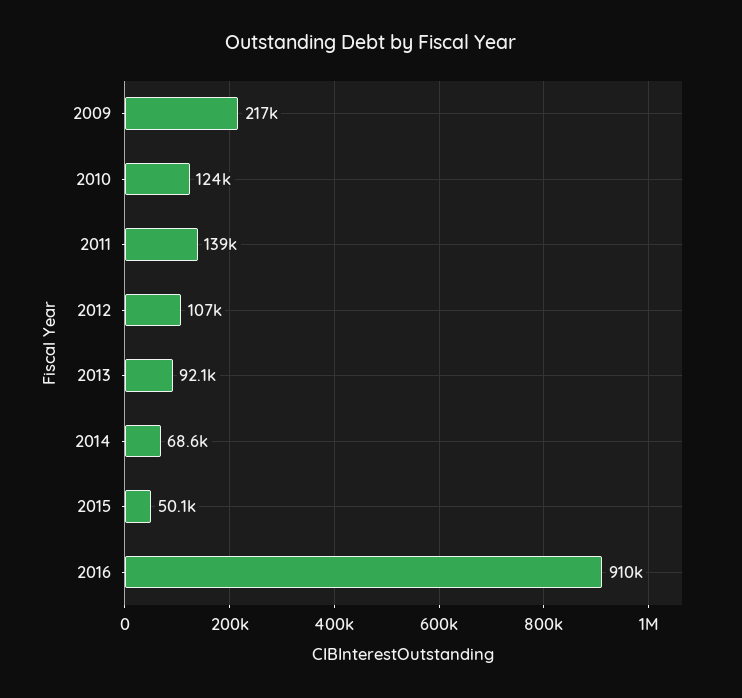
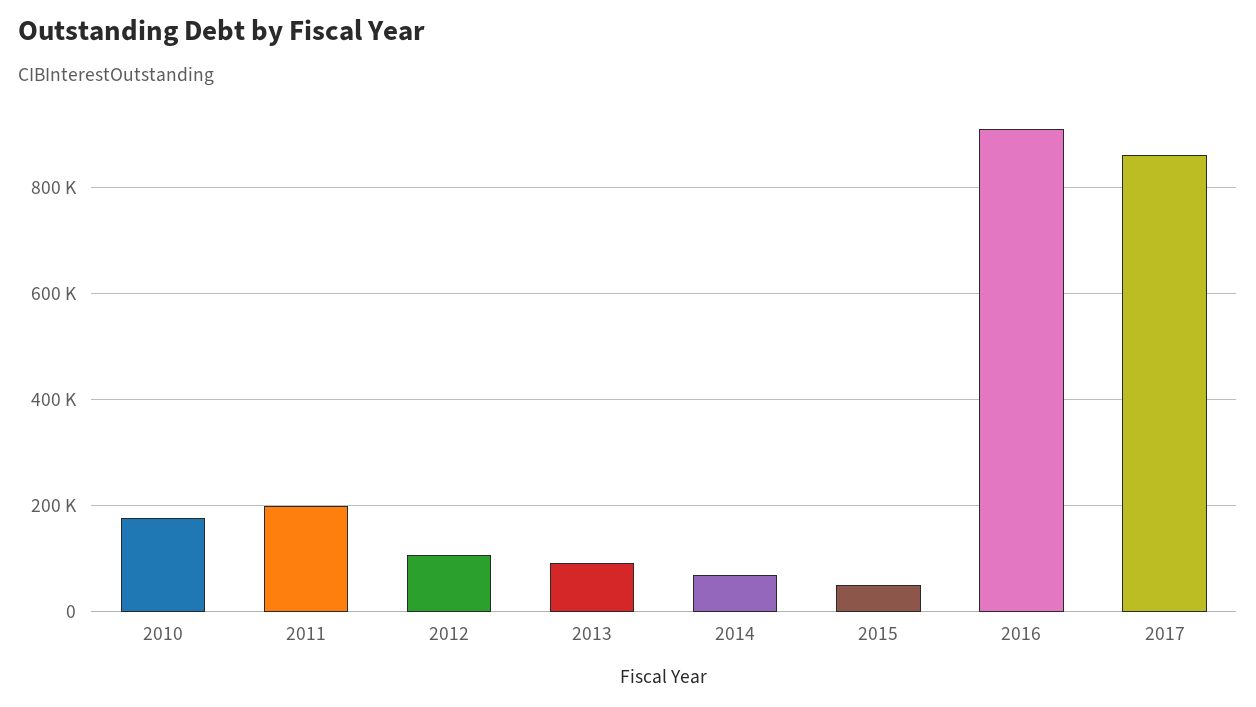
2009: 217000 -> none
2010: 124000 -> 180000
2011: 139000 -> 200000
2017: none -> 860000

